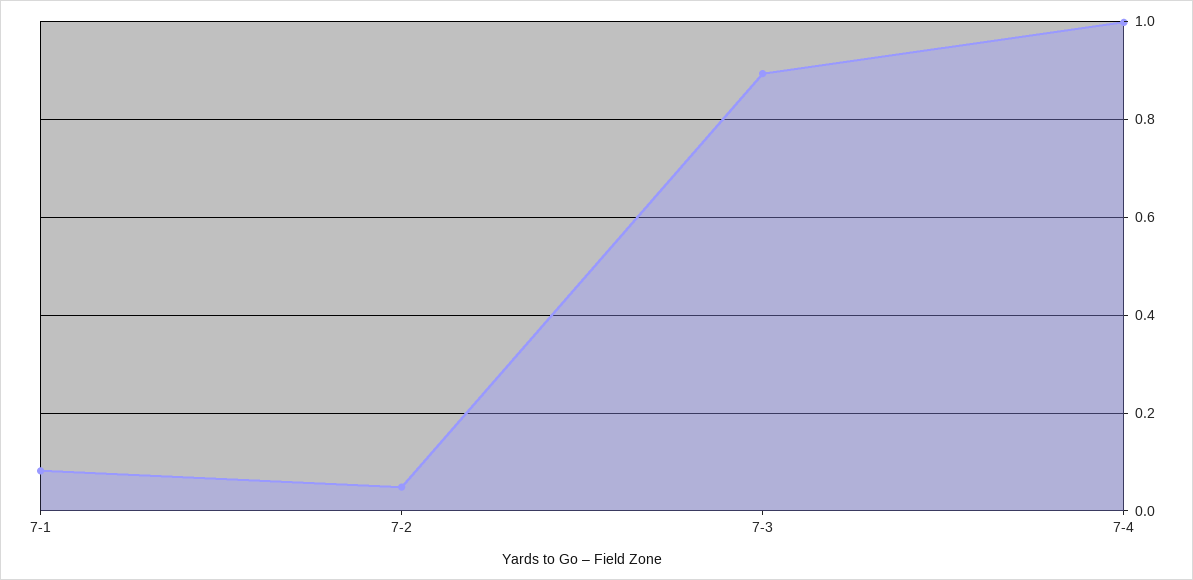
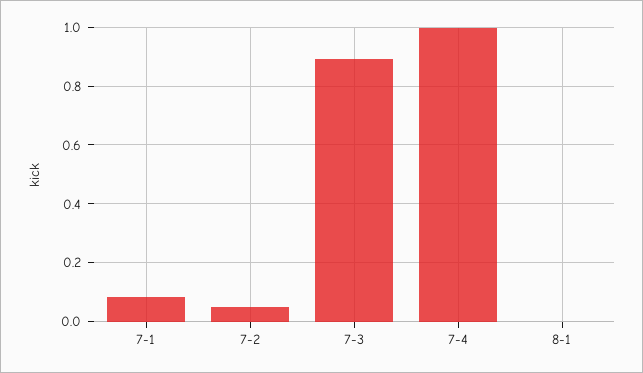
8-1: none -> 0

